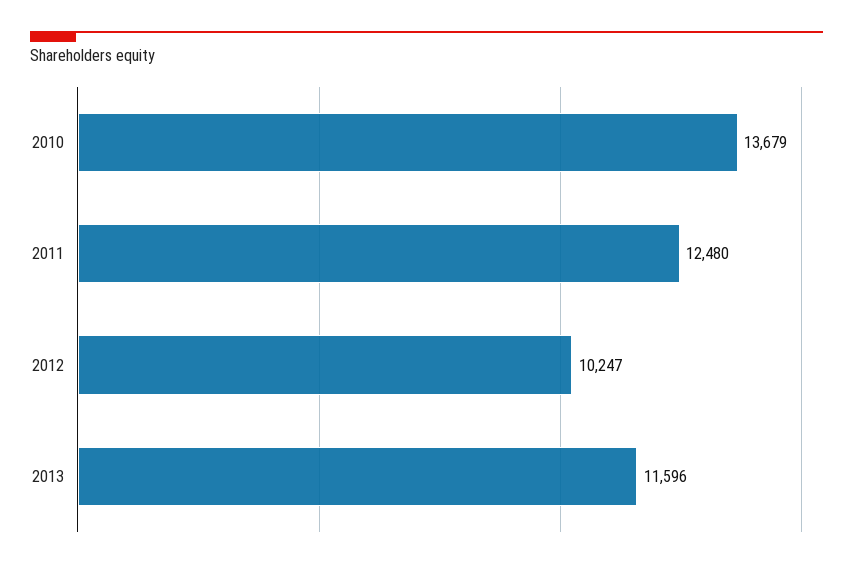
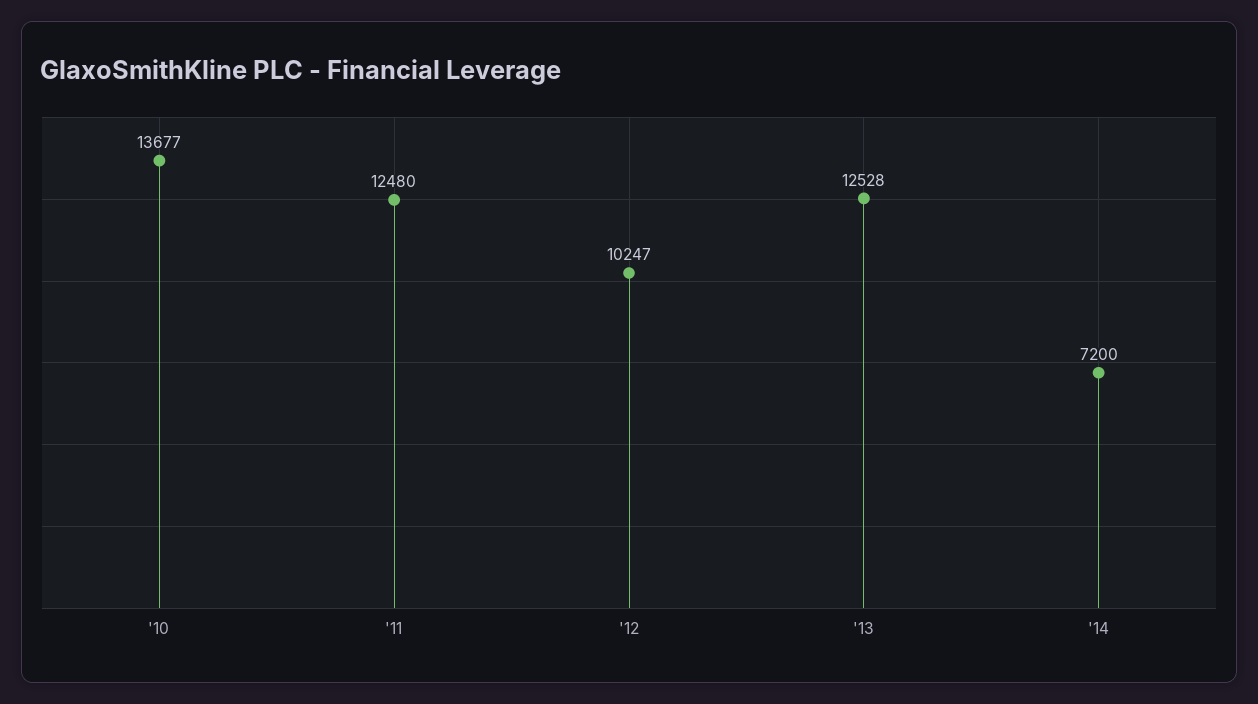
2010: 13679 -> 13677
2013: 11596 -> 12528
'14: none -> 7200

